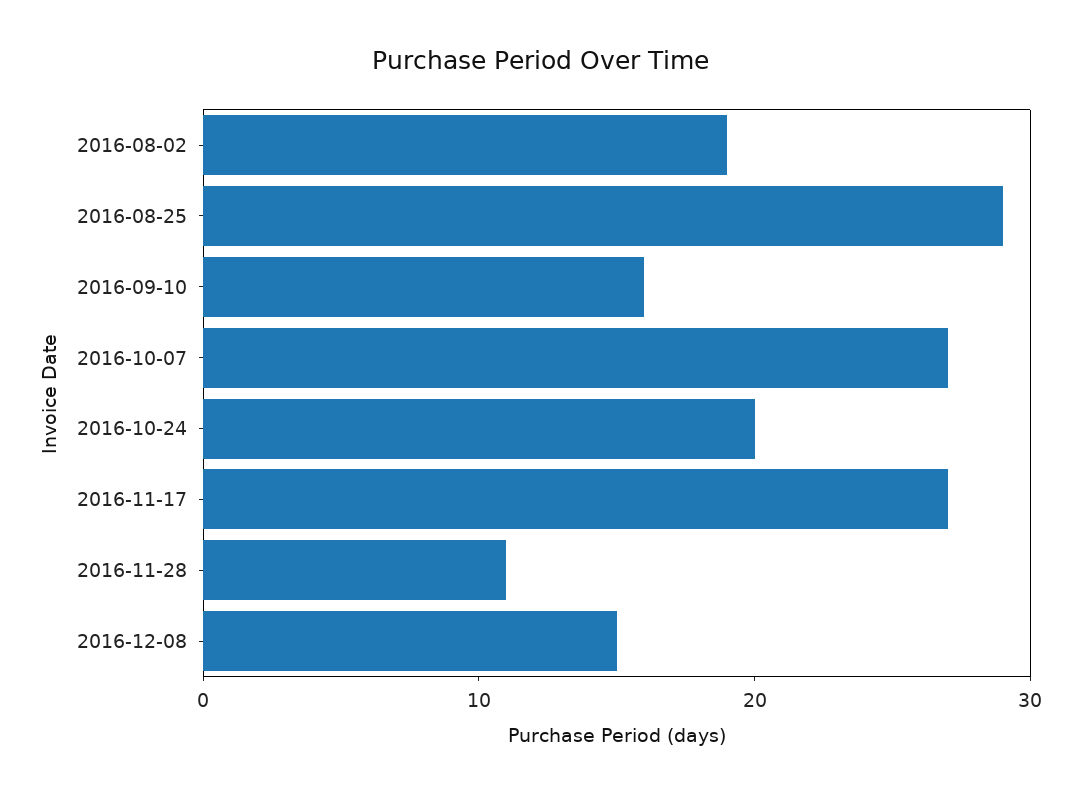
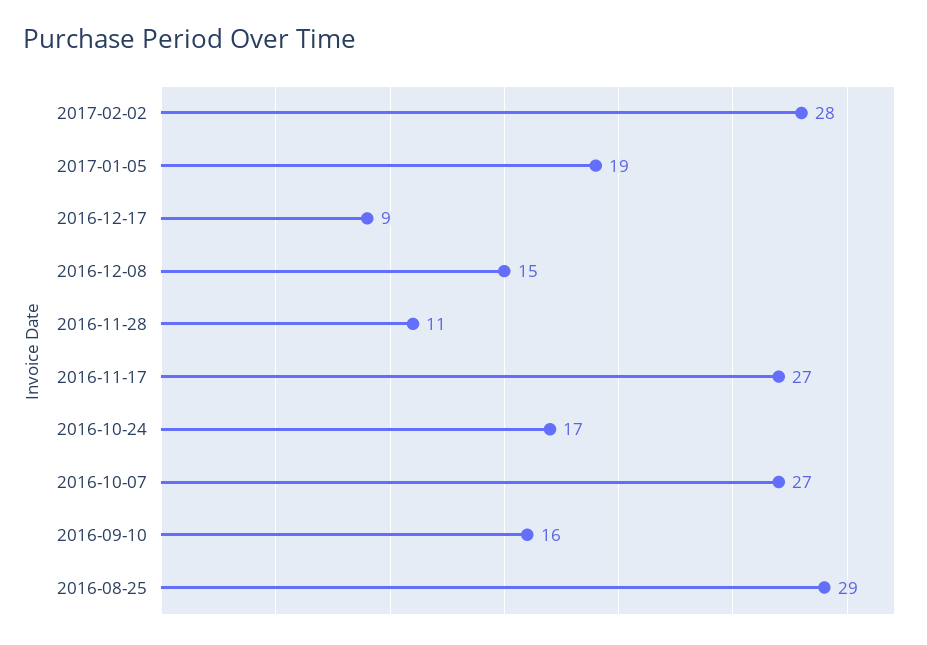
2016-08-02: 19 -> none
2016-10-24: 20 -> 17
2017-02-02: none -> 28
2017-01-05: none -> 19
2016-12-17: none -> 9

